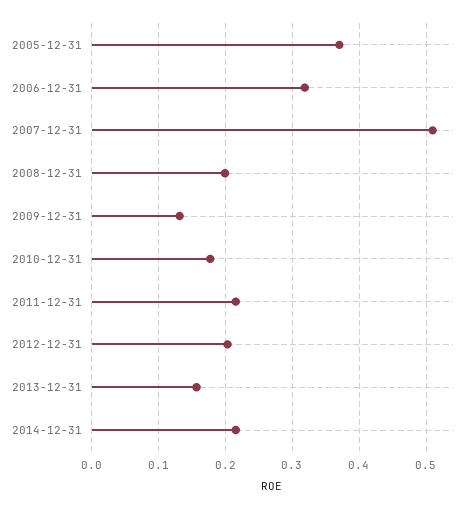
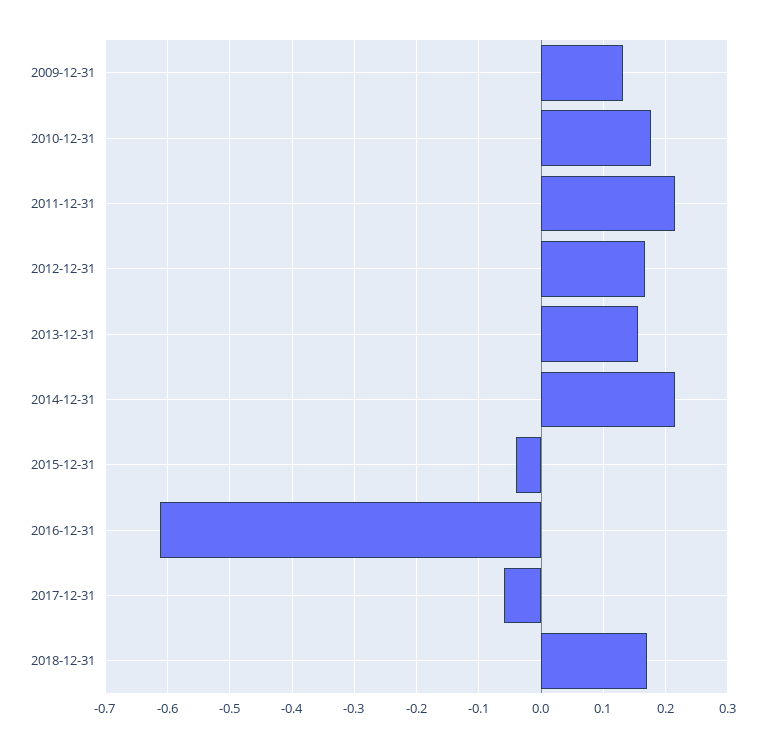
2005-12-31: 0.37 -> none
2006-12-31: 0.32 -> none
2007-12-31: 0.51 -> none
2008-12-31: 0.2 -> none
2012-12-31: 0.2 -> 0.17
2015-12-31: none -> -0.04
2016-12-31: none -> -0.61
2017-12-31: none -> -0.06
2018-12-31: none -> 0.17

